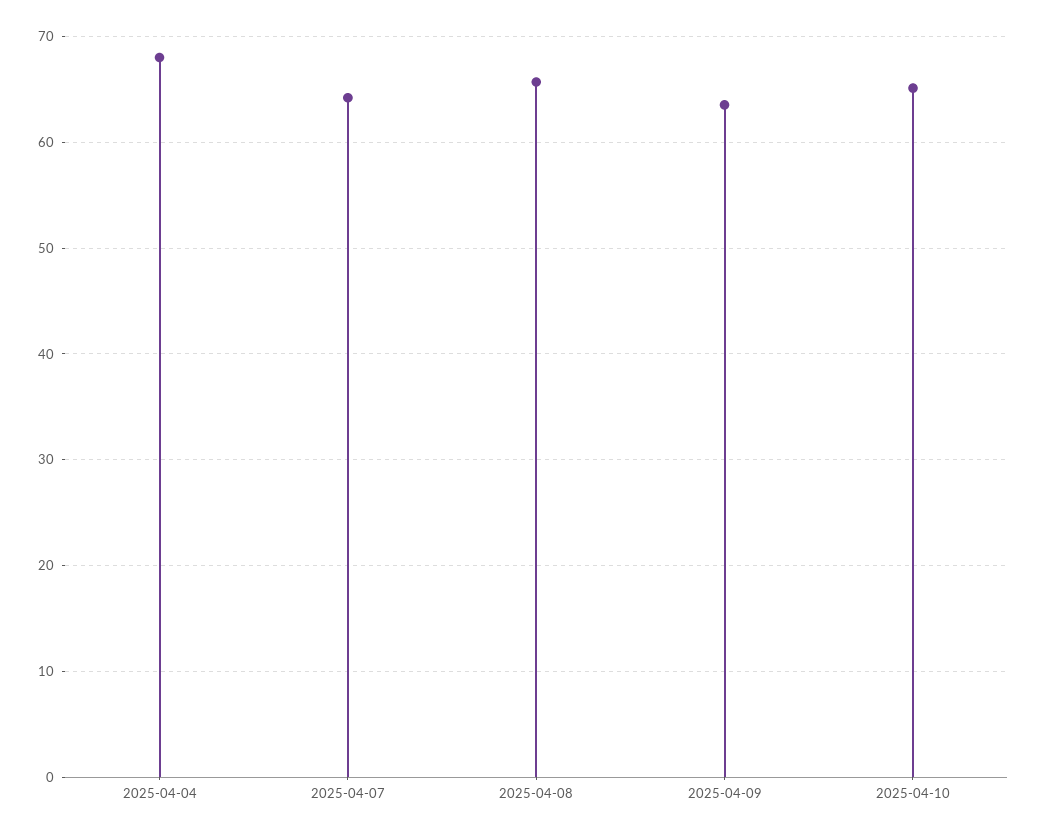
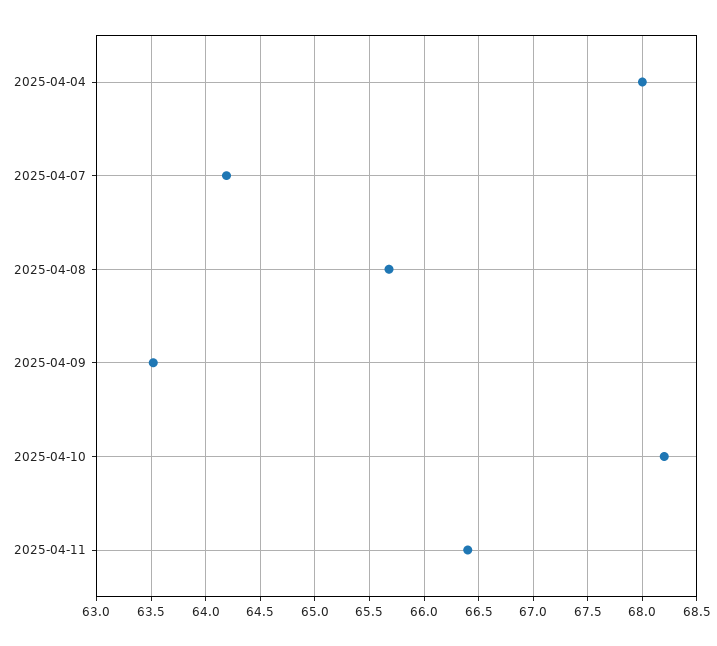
2025-04-10: 65 -> 68.2
2025-04-11: none -> 66.4

